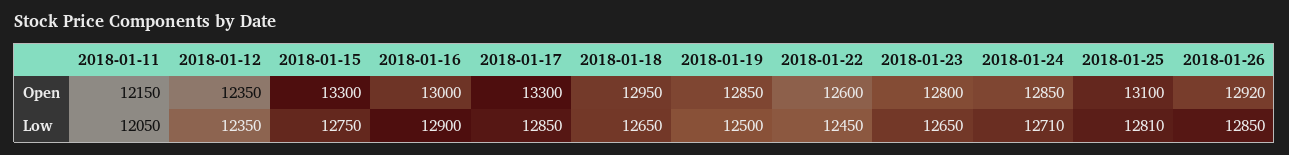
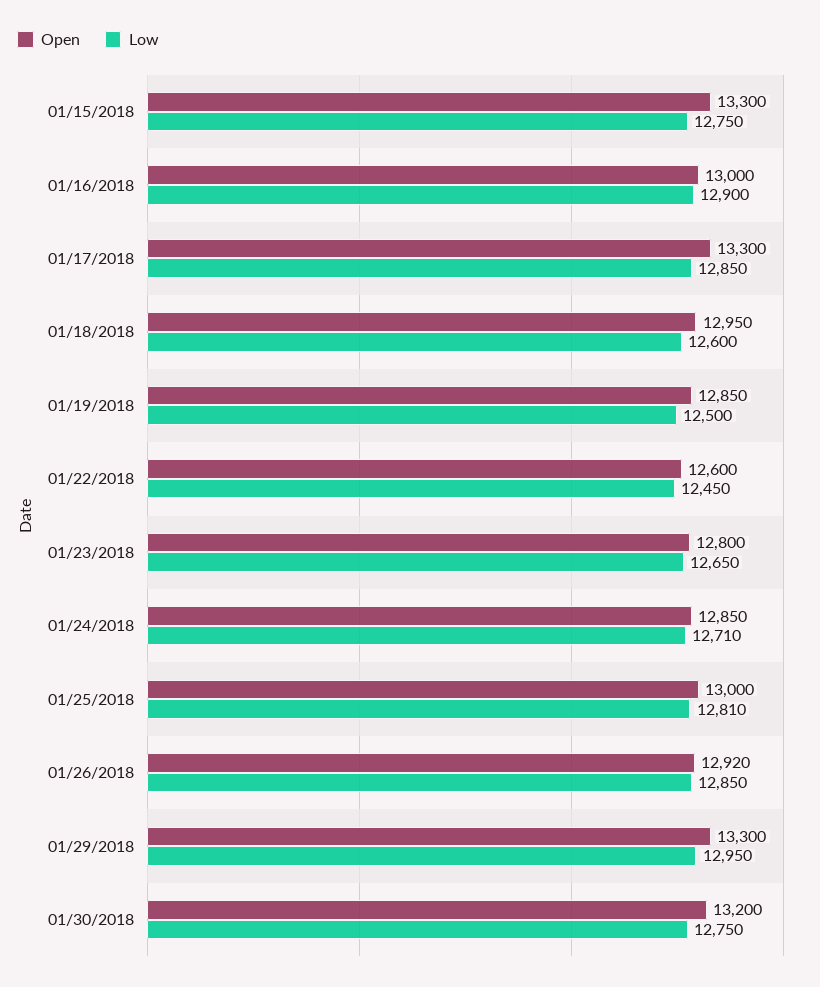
Open, 2018-01-11: 12150 -> none
Open, 2018-01-12: 12350 -> none
Open, 2018-01-25: 13100 -> 13000
Low, 2018-01-11: 12050 -> none
Low, 2018-01-12: 12350 -> none
Low, 2018-01-18: 12650 -> 12600
Open, 01/29/2018: none -> 13300
Low, 01/29/2018: none -> 12950
Open, 01/30/2018: none -> 13200
Low, 01/30/2018: none -> 12750

